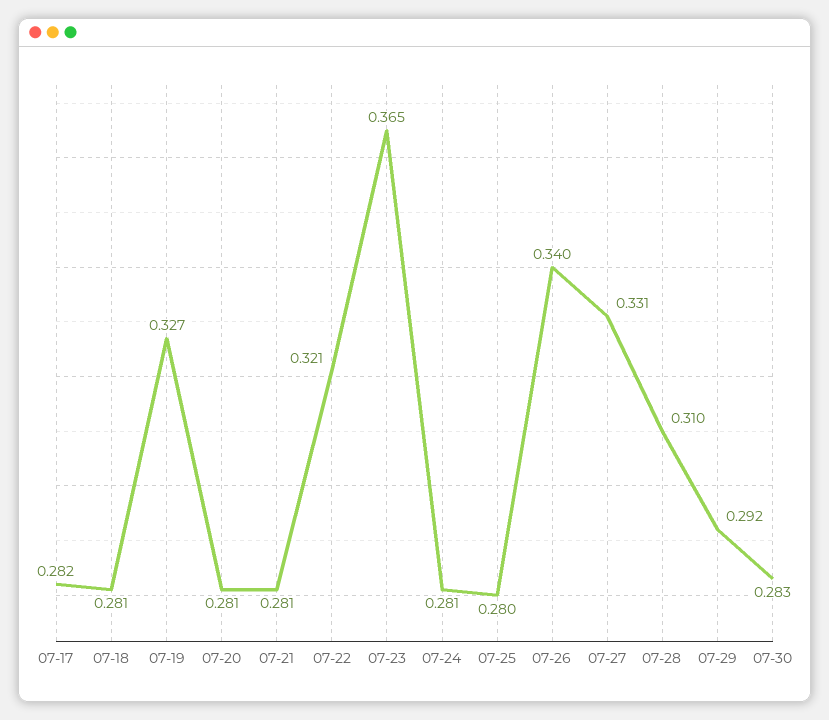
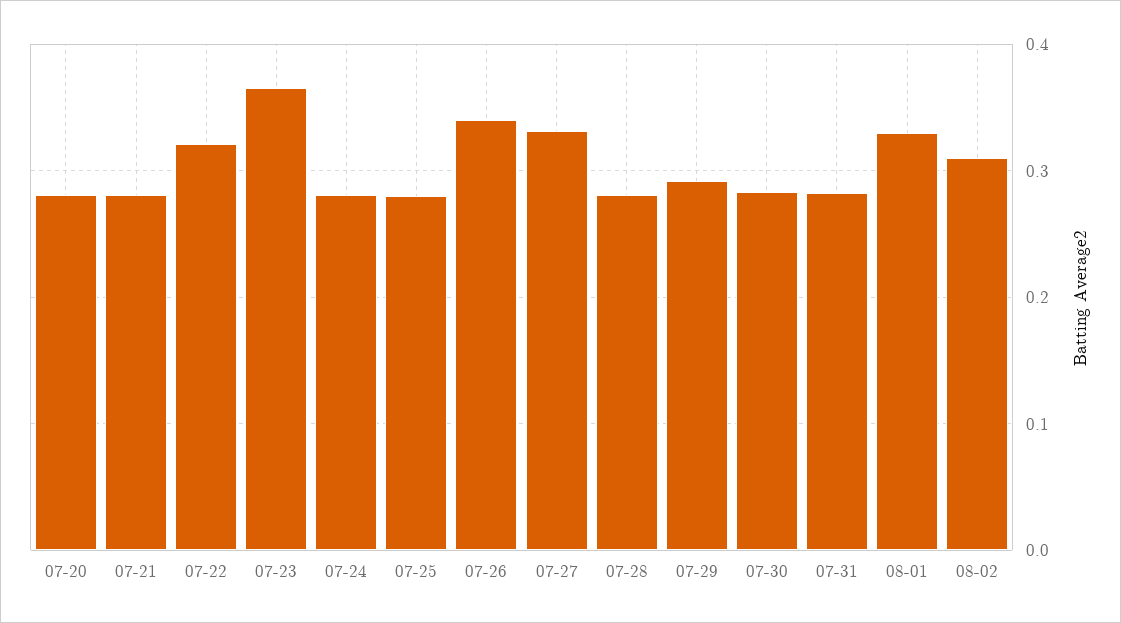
07-17: 0.282 -> none
07-18: 0.281 -> none
07-19: 0.327 -> none
07-28: 0.31 -> 0.28
07-31: none -> 0.28
08-01: none -> 0.33
08-02: none -> 0.31

